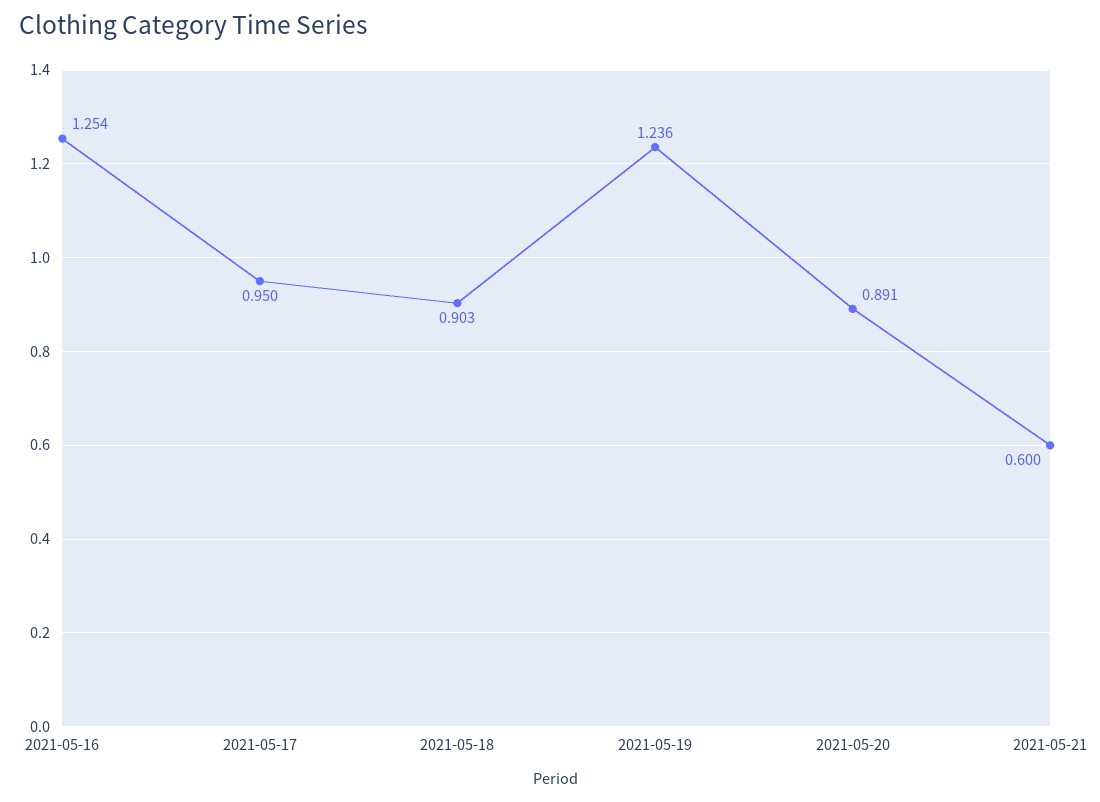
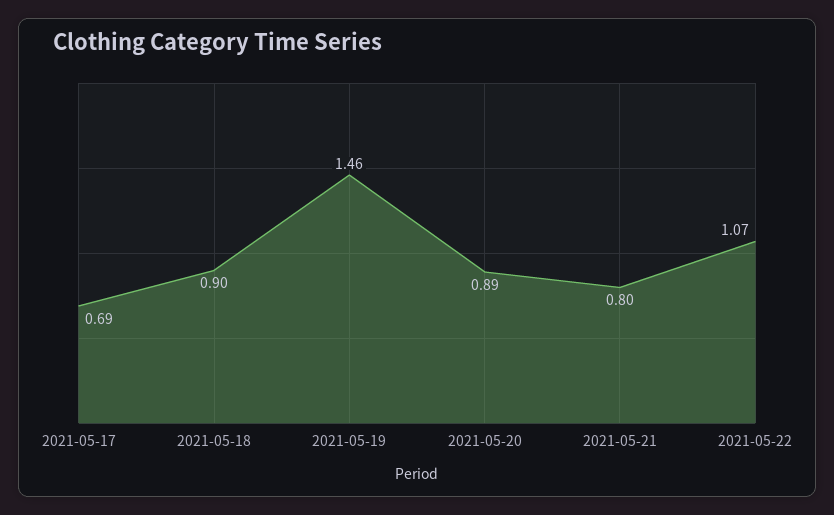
2021-05-16: 1.254 -> none
2021-05-17: 0.95 -> 0.69
2021-05-19: 1.236 -> 1.46
2021-05-21: 0.6 -> 0.8
2021-05-22: none -> 1.07

